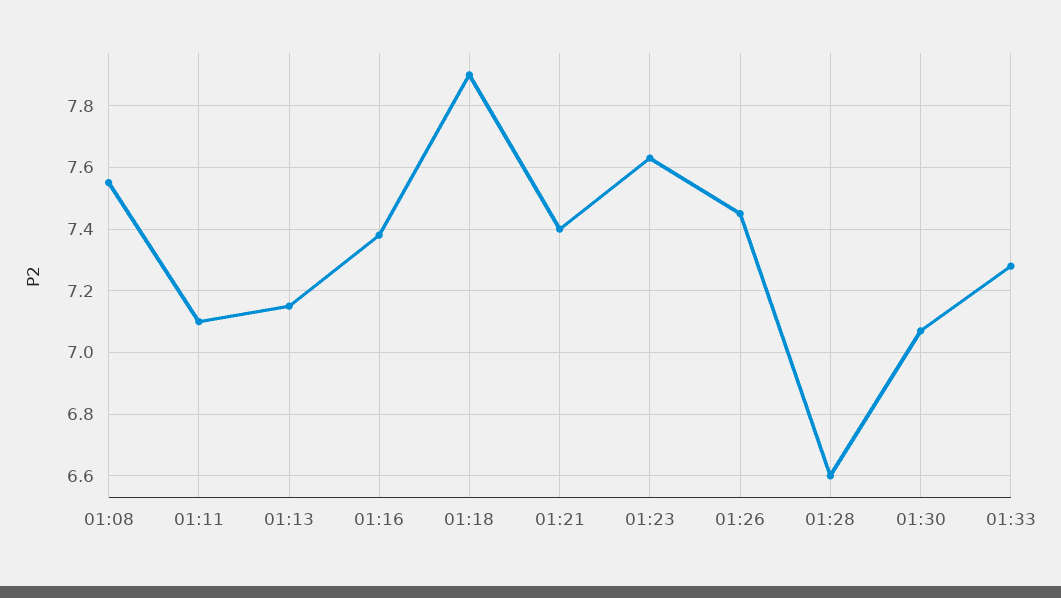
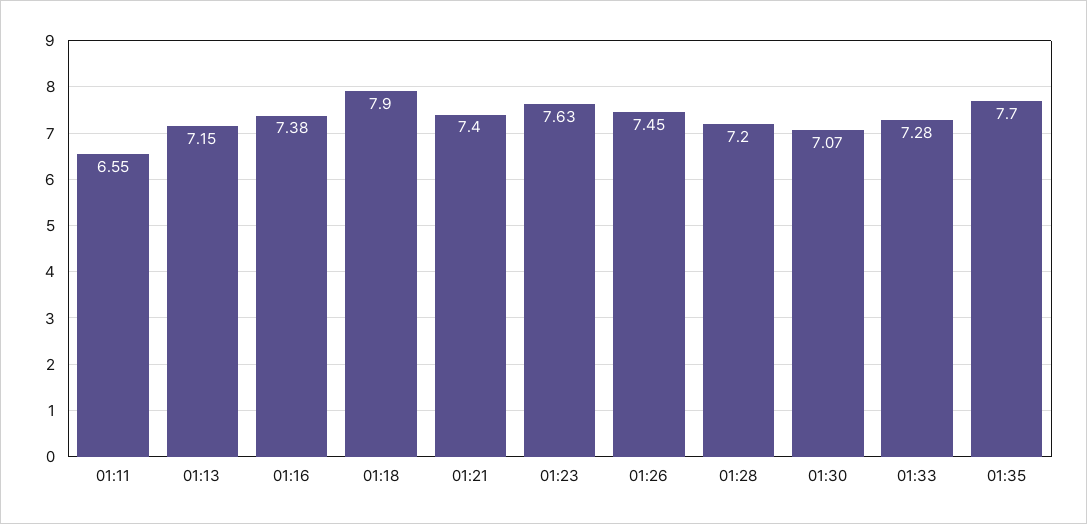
01:08: 7.55 -> none
01:11: 7.1 -> 6.55
01:28: 6.6 -> 7.2
01:35: none -> 7.7

